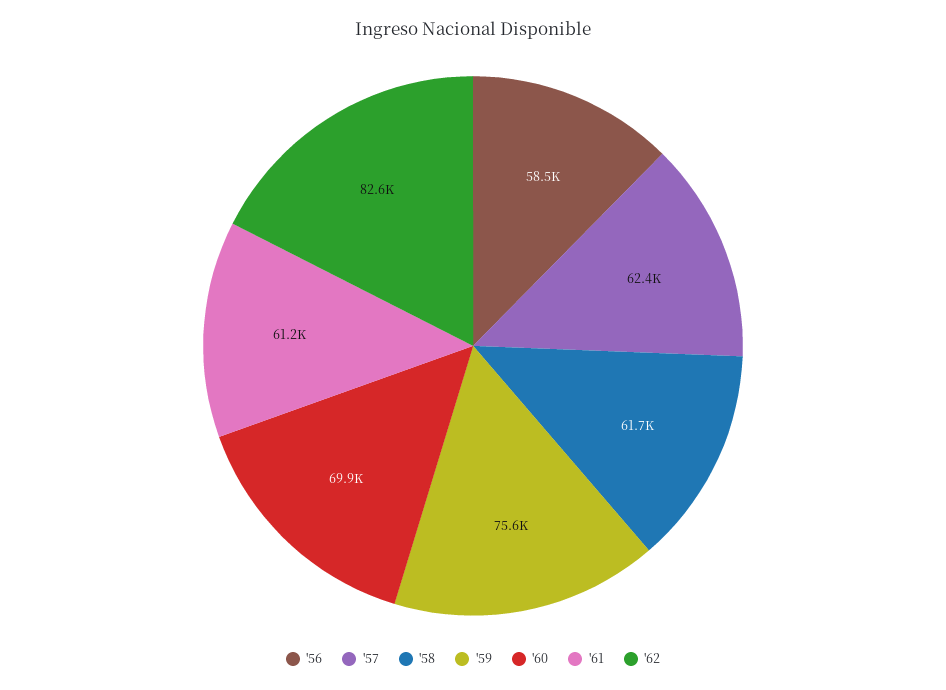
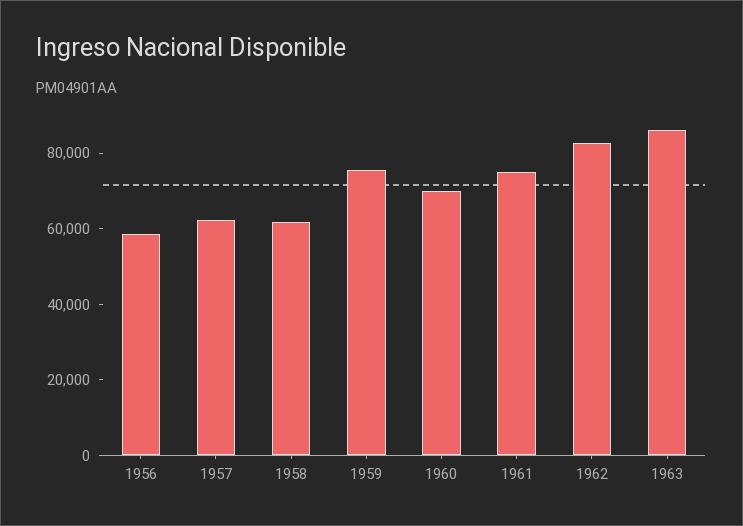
'61: 61200 -> 75000
1963: none -> 85000

